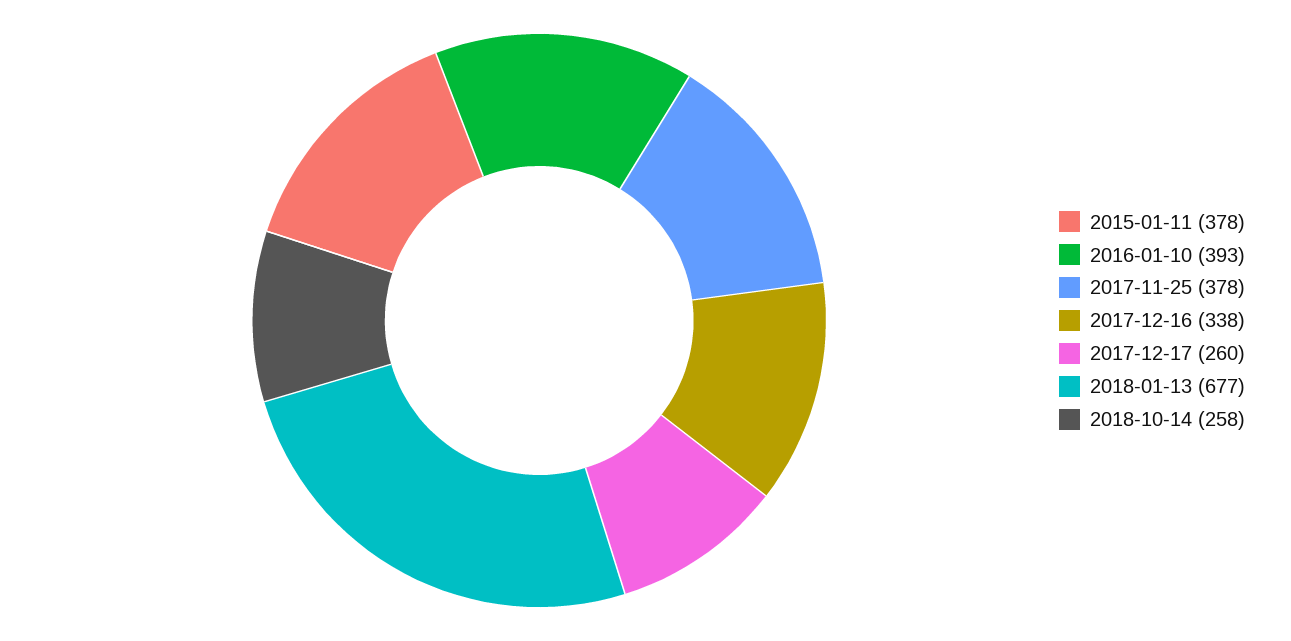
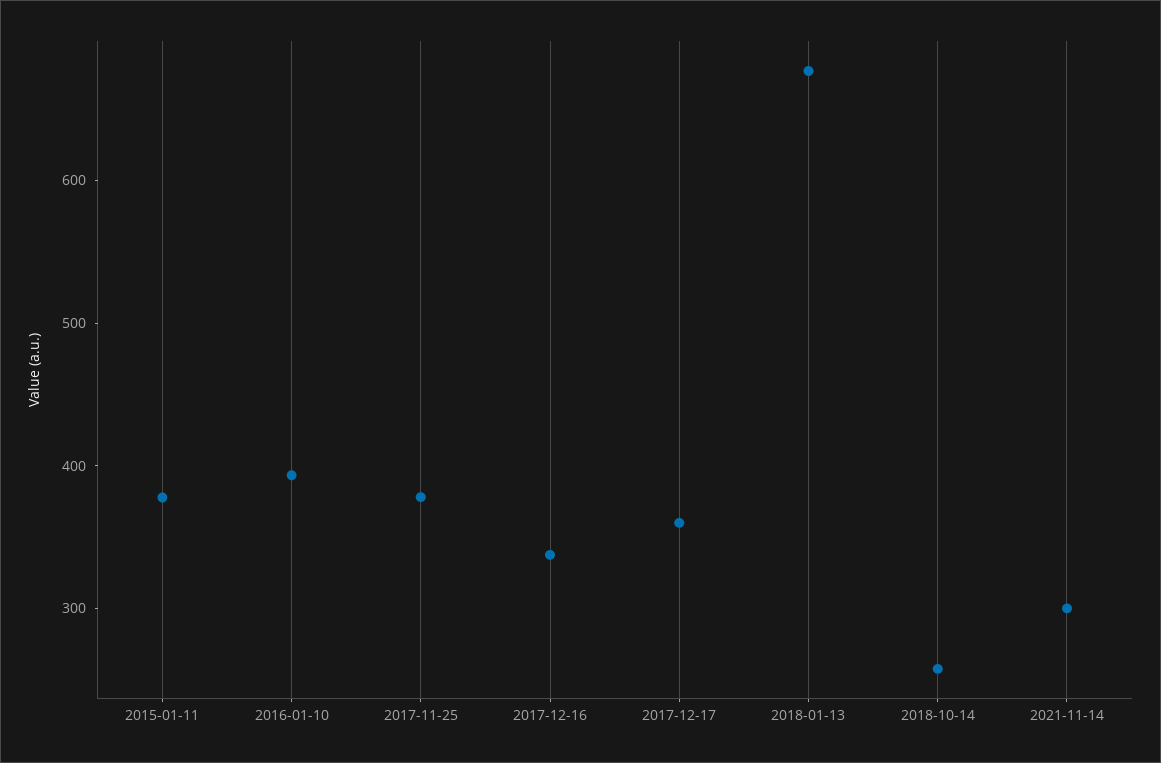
2017-12-17: 260 -> 360
2021-11-14: none -> 300

